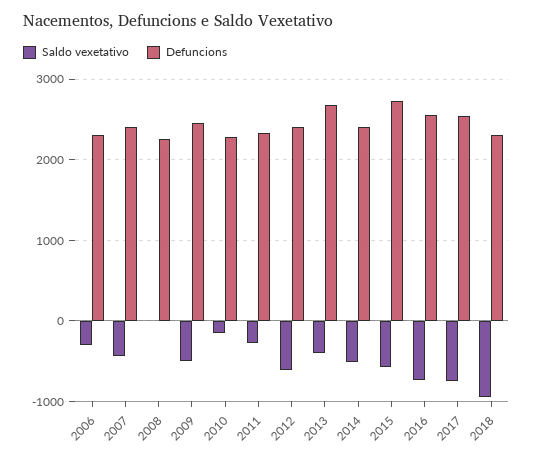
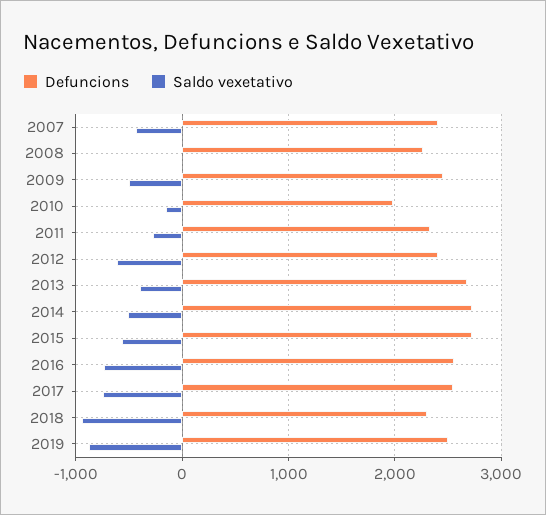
Saldo vexetativo, 2006: -300 -> none
Defuncions, 2006: 2300 -> none
Defuncions, 2010: 2300 -> 2000
Defuncions, 2014: 2400 -> 2700
Defuncions, 2019: none -> 2500
Saldo vexetativo, 2019: none -> -900

